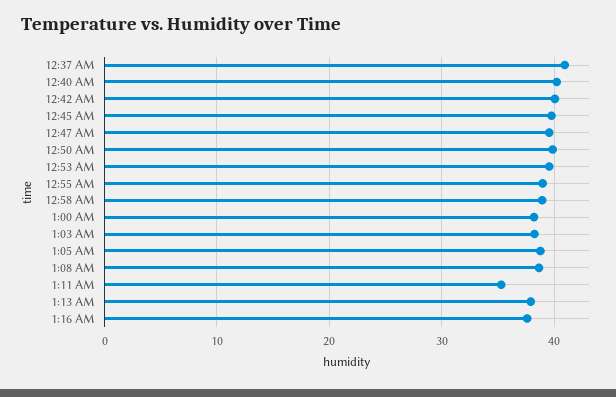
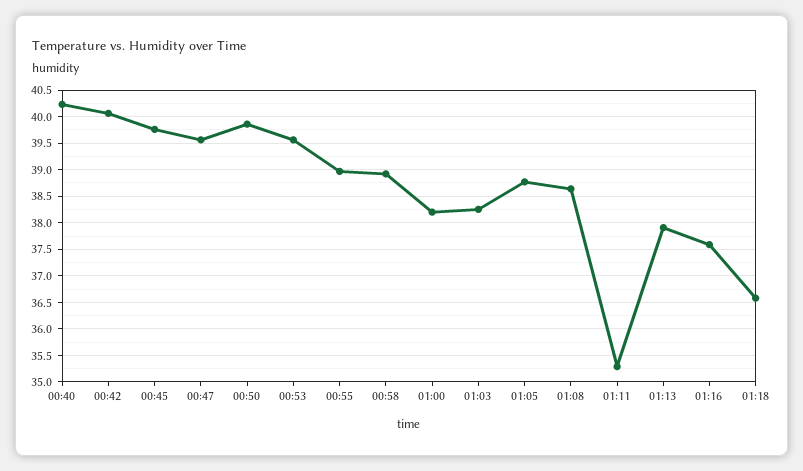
12:37 AM: 41 -> none
01:18: none -> 36.5

